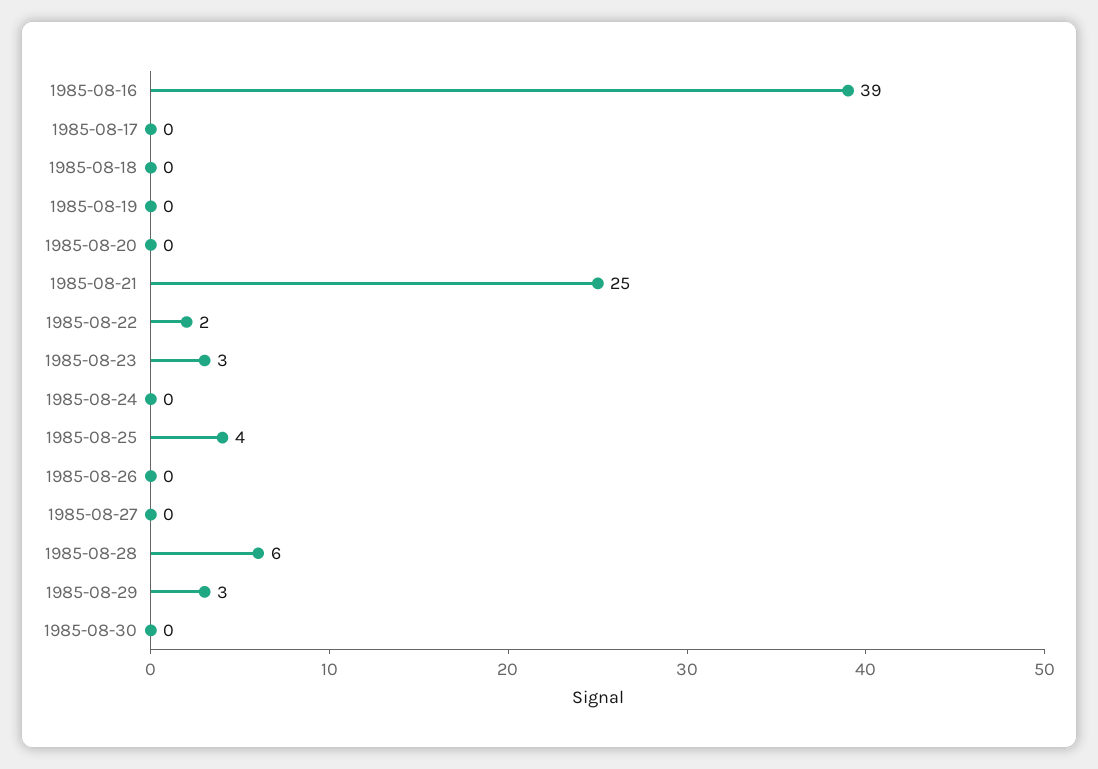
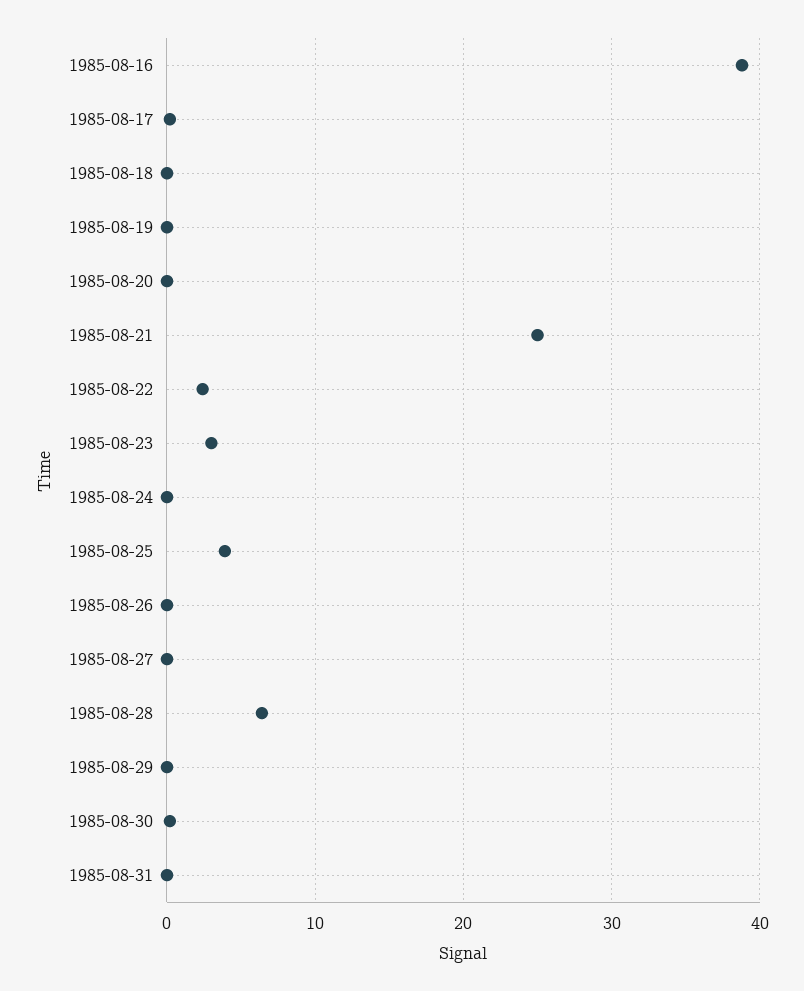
1985-08-29: 3 -> 0
1985-08-31: none -> 0

